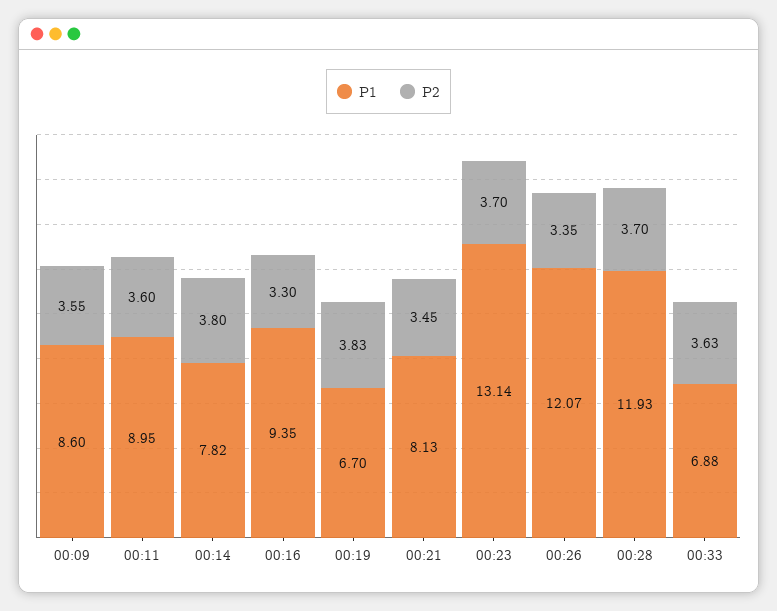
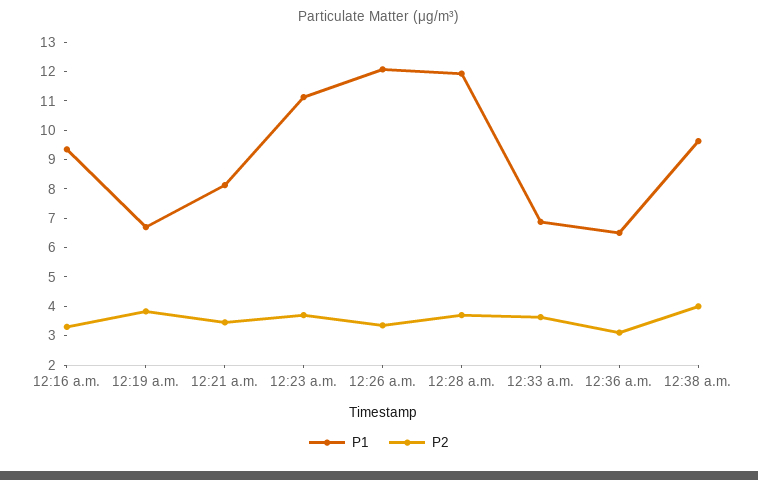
P1, 00:09: 8.6 -> none
P2, 00:09: 3.55 -> none
P1, 00:11: 8.95 -> none
P2, 00:11: 3.6 -> none
P1, 00:14: 7.82 -> none
P2, 00:14: 3.8 -> none
P1, 00:23: 13.14 -> 11
P1, 12:36 a.m.: none -> 6.5
P2, 12:36 a.m.: none -> 3
P1, 12:38 a.m.: none -> 9.5
P2, 12:38 a.m.: none -> 4

